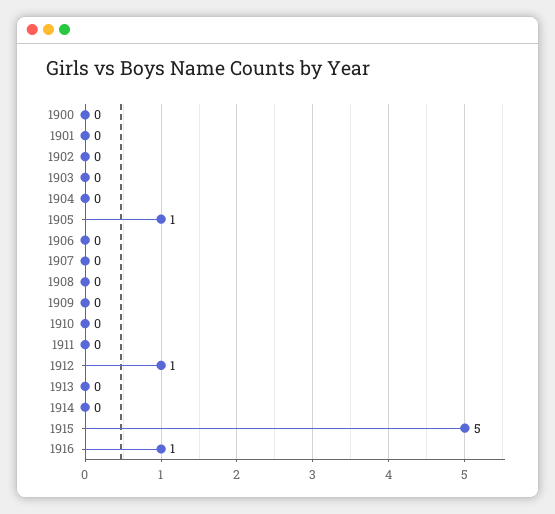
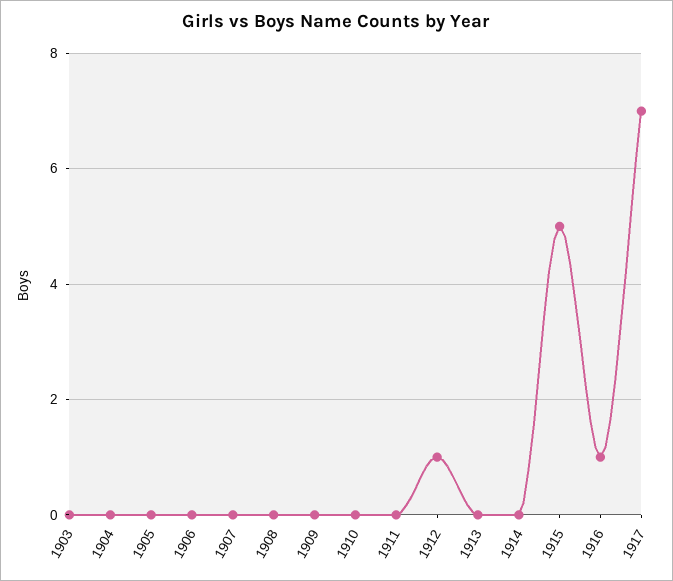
1900: 0 -> none
1901: 0 -> none
1902: 0 -> none
1905: 1 -> 0
1917: none -> 7

